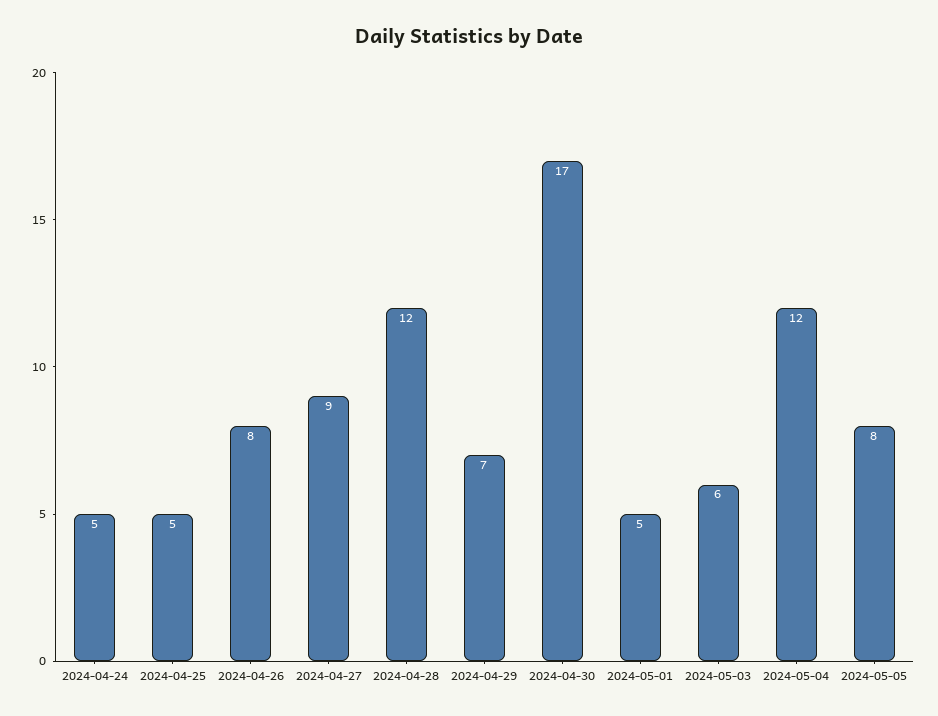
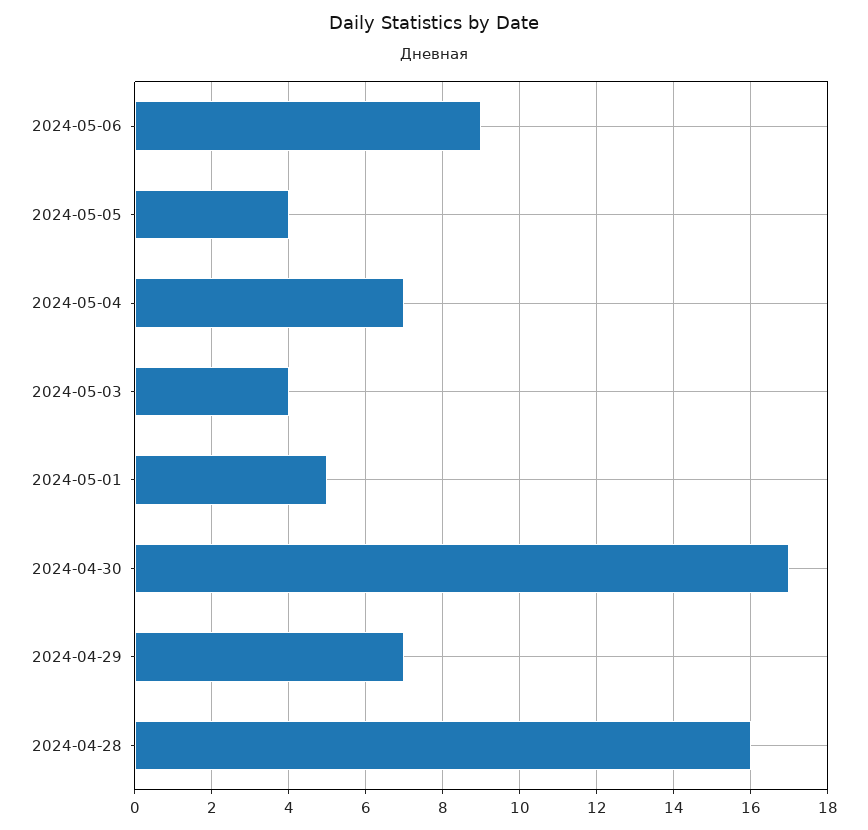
2024-04-24: 5 -> none
2024-04-25: 5 -> none
2024-04-26: 8 -> none
2024-04-27: 9 -> none
2024-04-28: 12 -> 16
2024-05-03: 6 -> 4
2024-05-04: 12 -> 7
2024-05-05: 8 -> 4
2024-05-06: none -> 9

